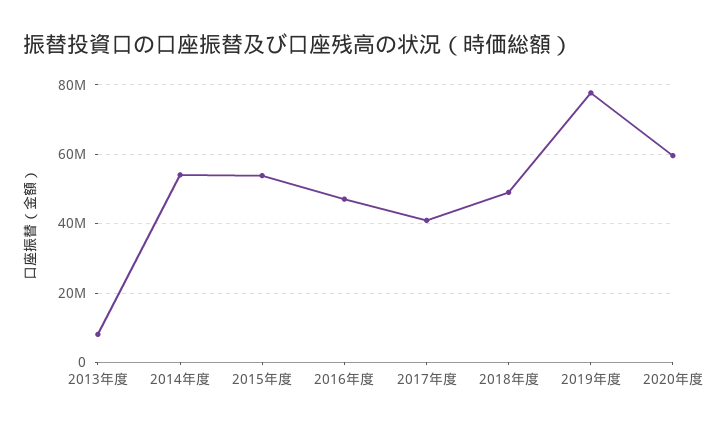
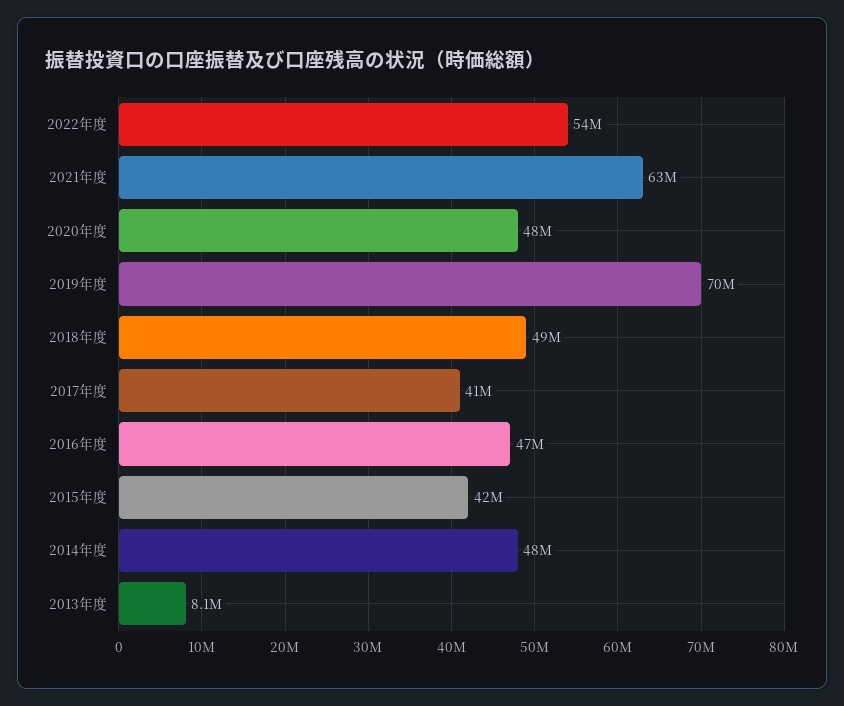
2014年度: 54000000 -> 48000000
2015年度: 54000000 -> 42000000
2019年度: 78000000 -> 70000000
2020年度: 60000000 -> 48000000
2022年度: none -> 54000000
2021年度: none -> 63000000

